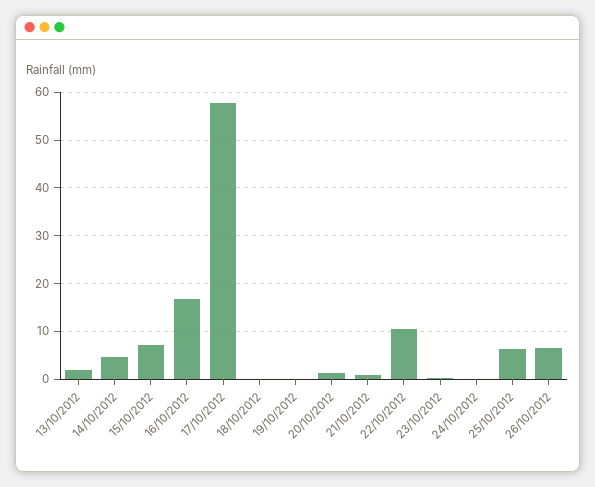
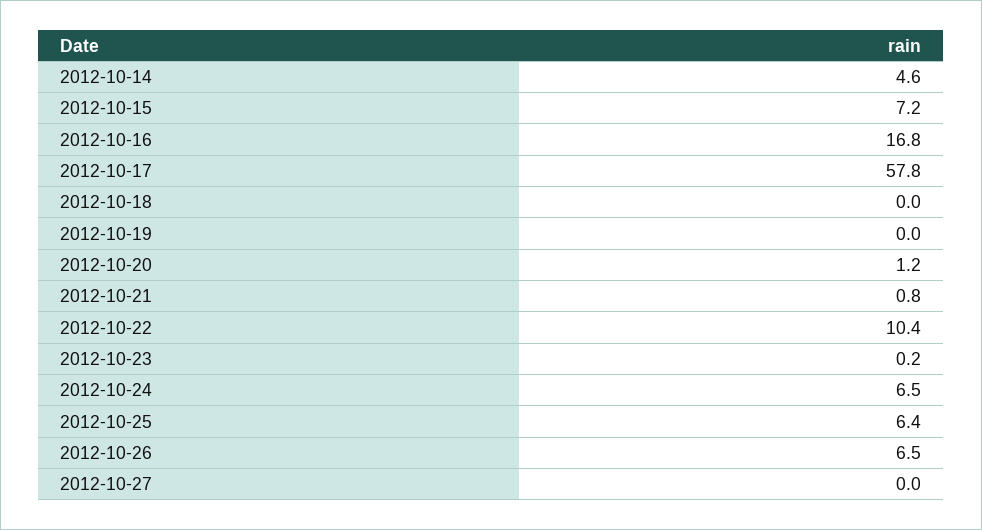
13/10/2012: 2 -> none
24/10/2012: 0 -> 6.5
2012-10-27: none -> 0

